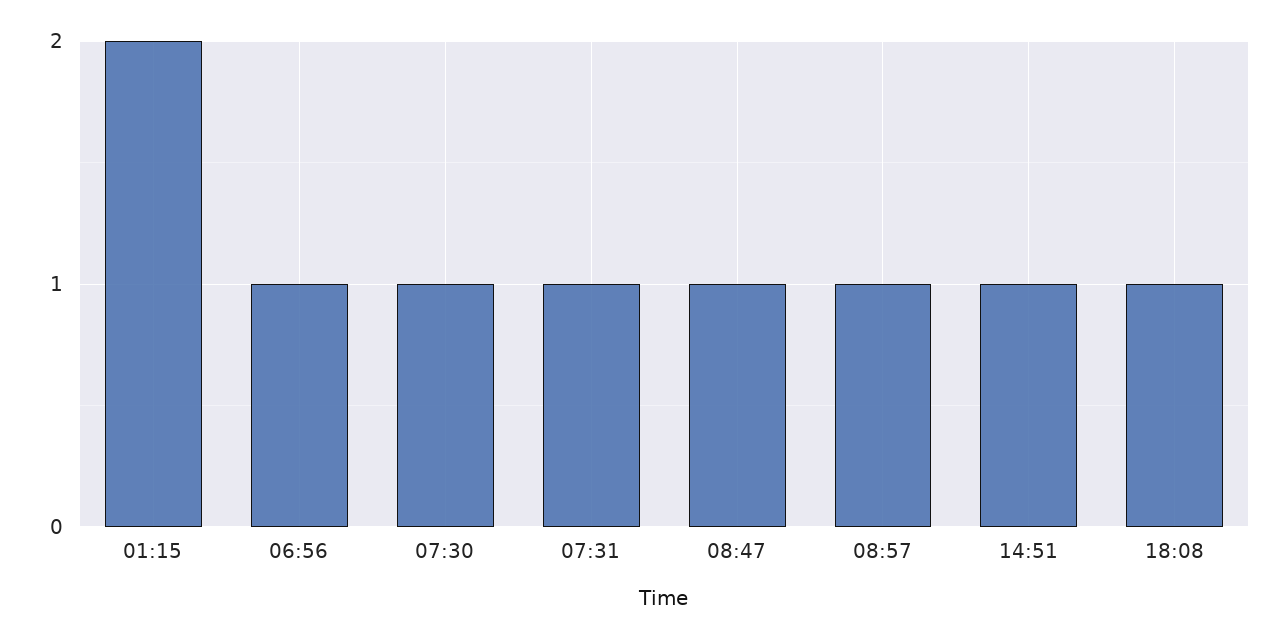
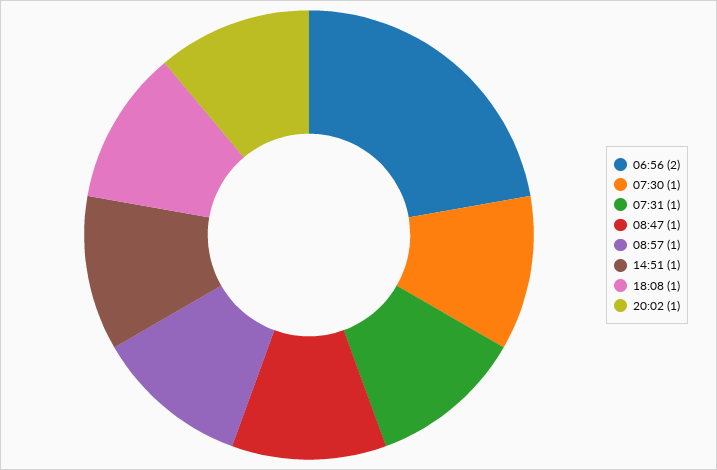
01:15: 2 -> none
06:56: 1 -> 2
20:02: none -> 1

